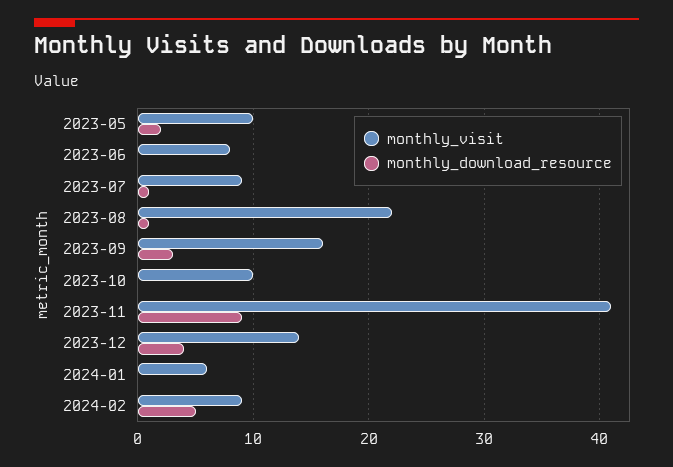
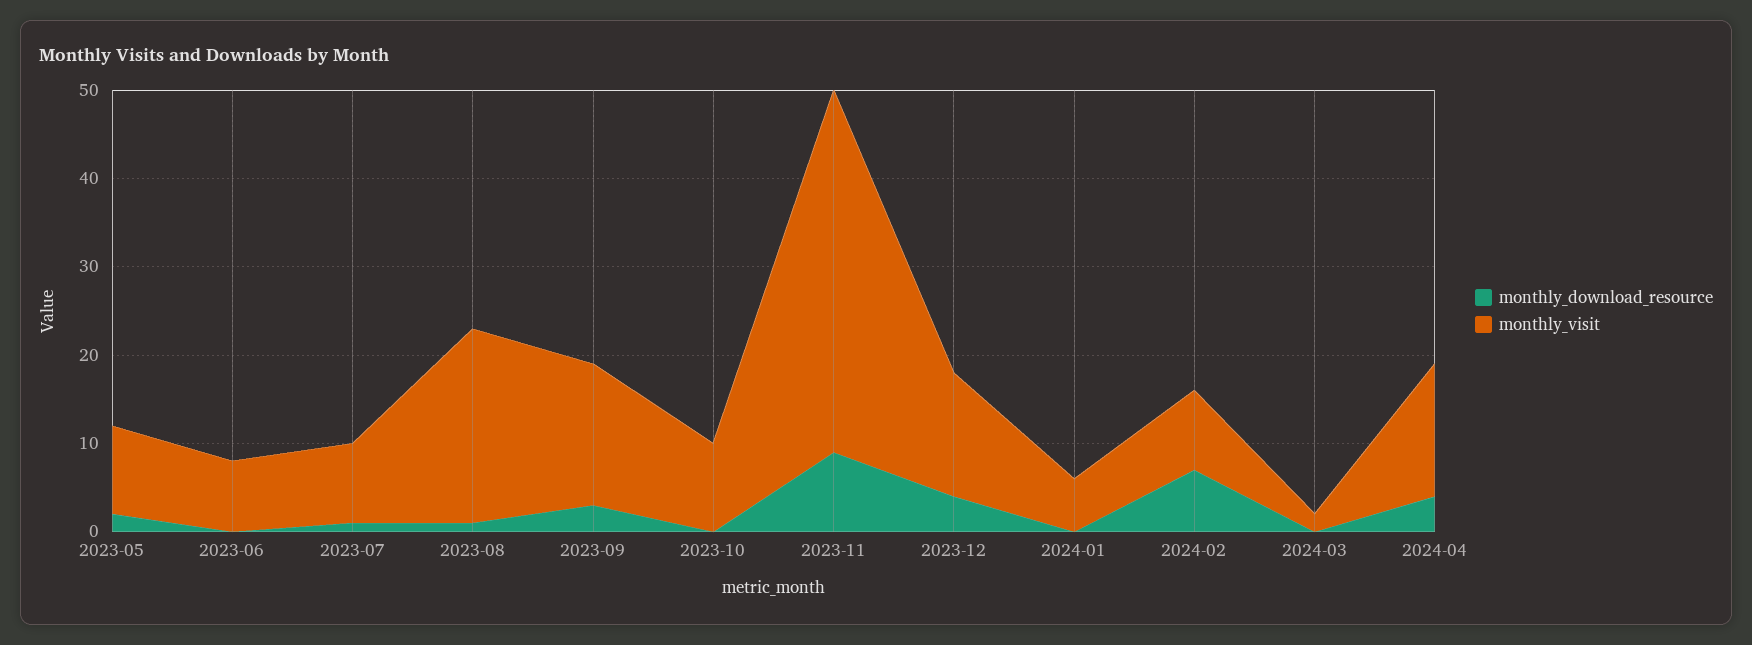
monthly_download_resource, 2024-02: 5 -> 7
monthly_download_resource, 2024-03: none -> 0
monthly_visit, 2024-03: none -> 2
monthly_download_resource, 2024-04: none -> 4
monthly_visit, 2024-04: none -> 15

